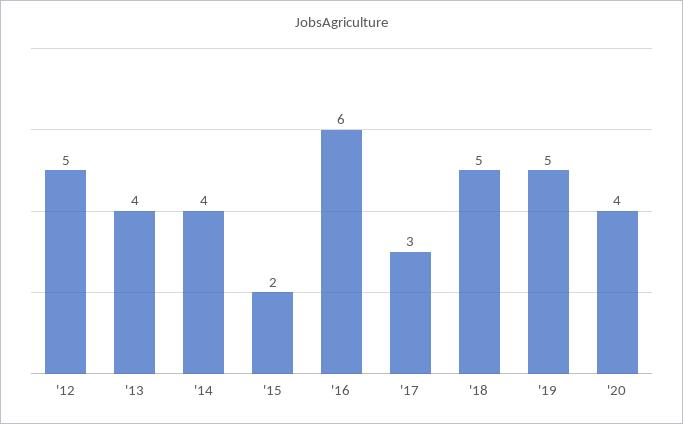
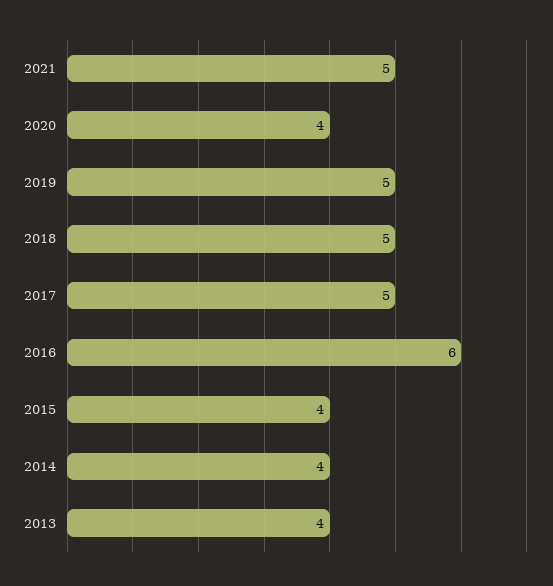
'12: 5 -> none
'15: 2 -> 4
'17: 3 -> 5
2021: none -> 5

